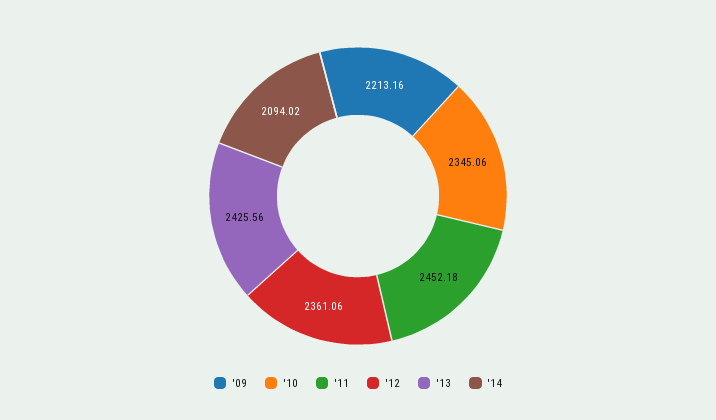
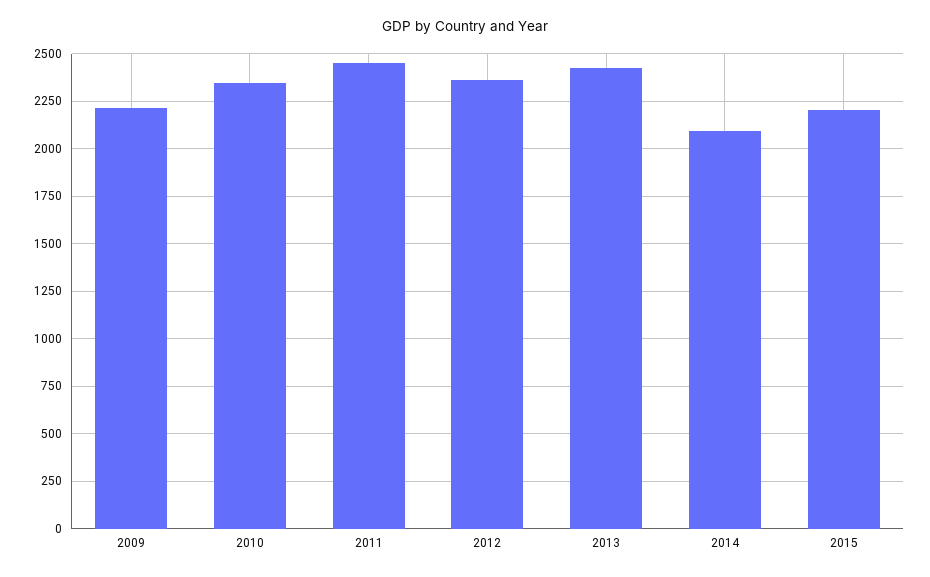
2015: none -> 2200

